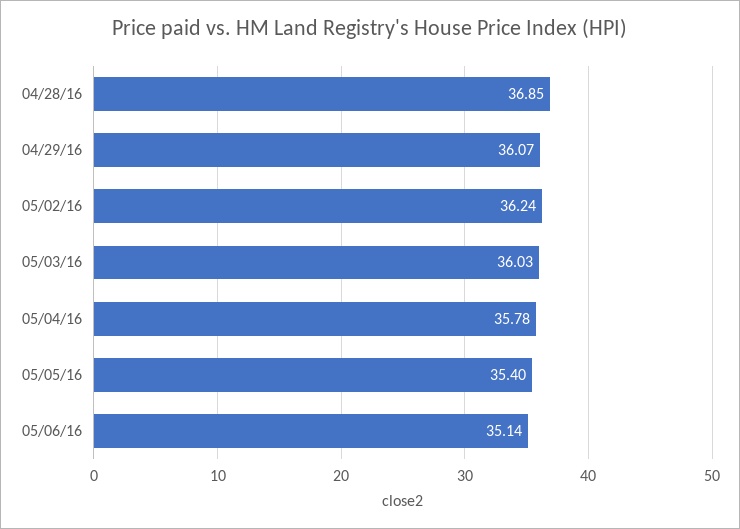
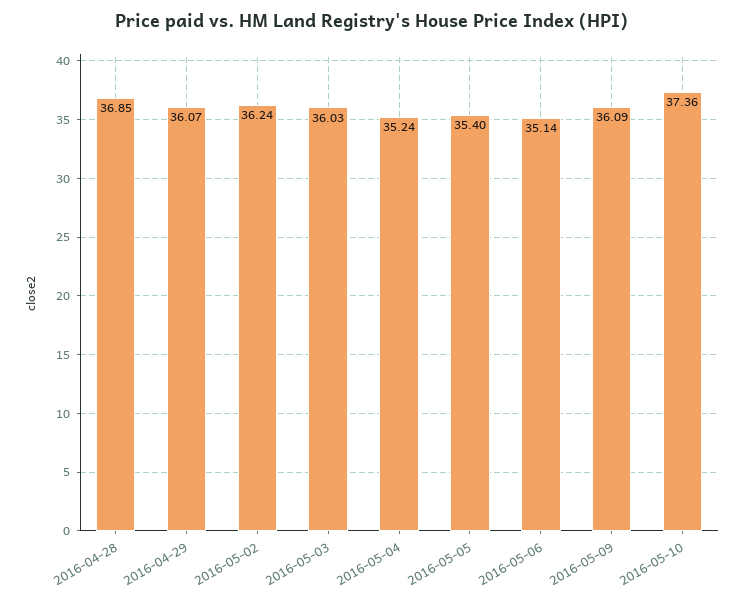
05/04/16: 35.78 -> 35.24
2016-05-09: none -> 36.09
2016-05-10: none -> 37.36

